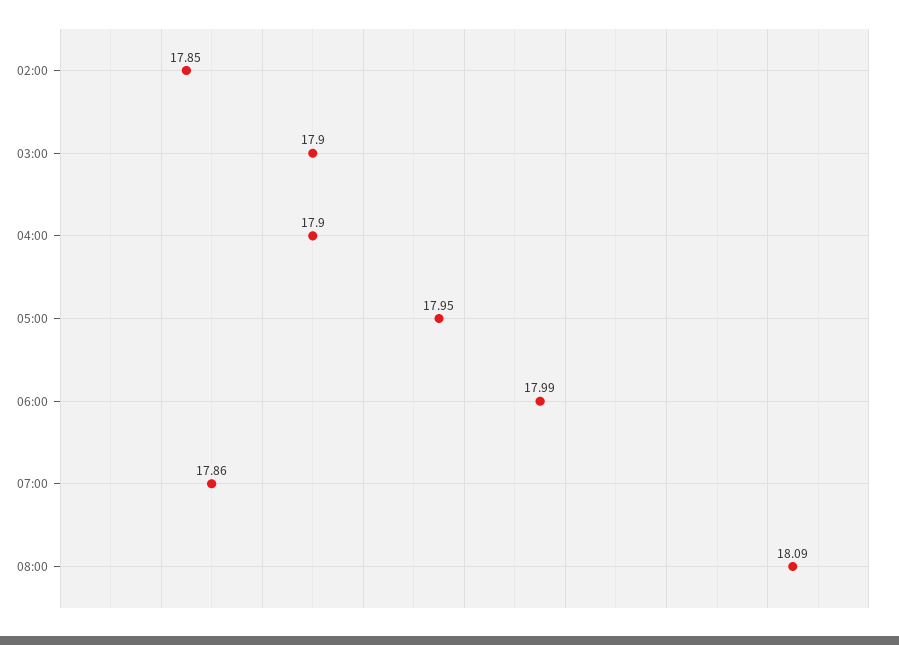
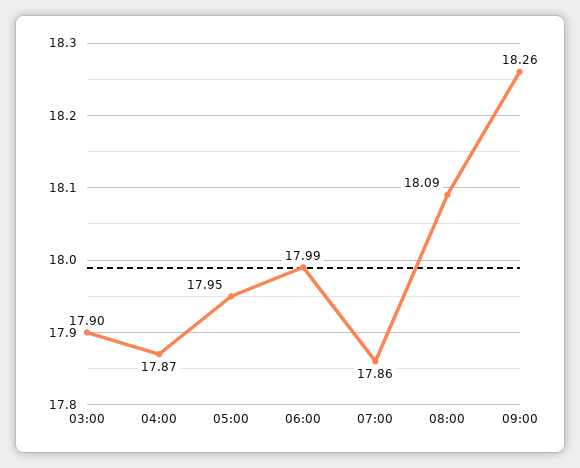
02:00: 17.85 -> none
04:00: 17.9 -> 17.87
09:00: none -> 18.26

